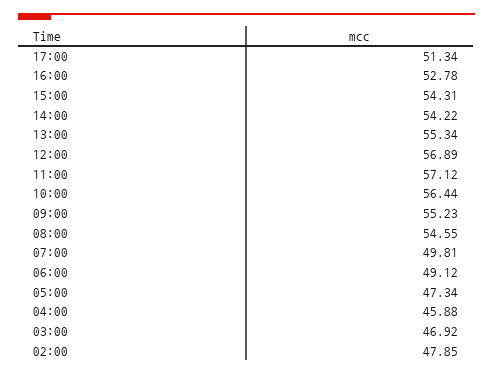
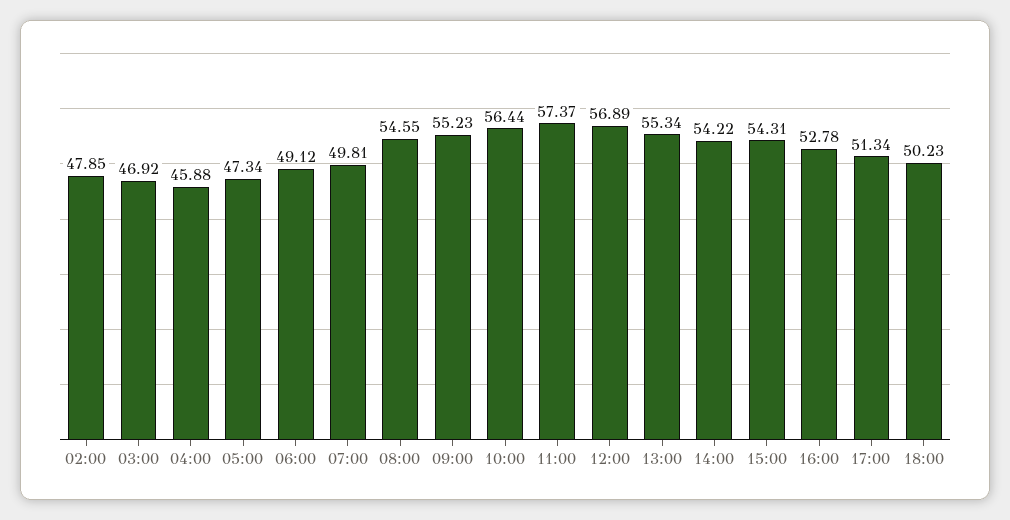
11:00: 57.12 -> 57.37
18:00: none -> 50.23

